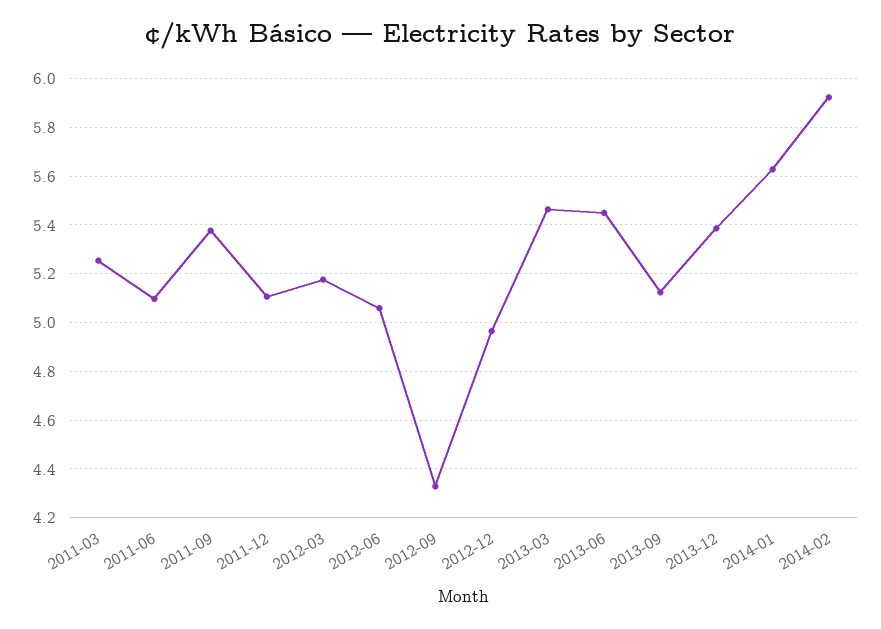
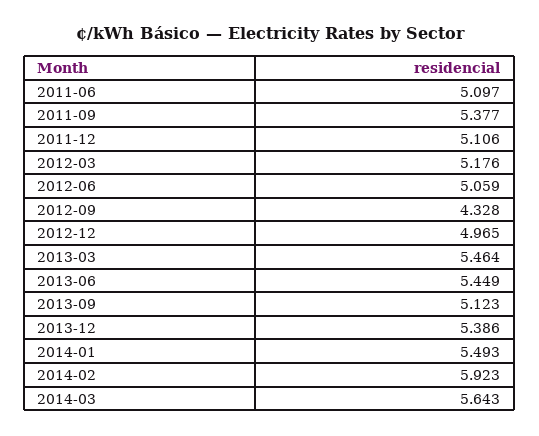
2011-03: 5.25 -> none
2014-01: 5.625 -> 5.493
2014-03: none -> 5.643

